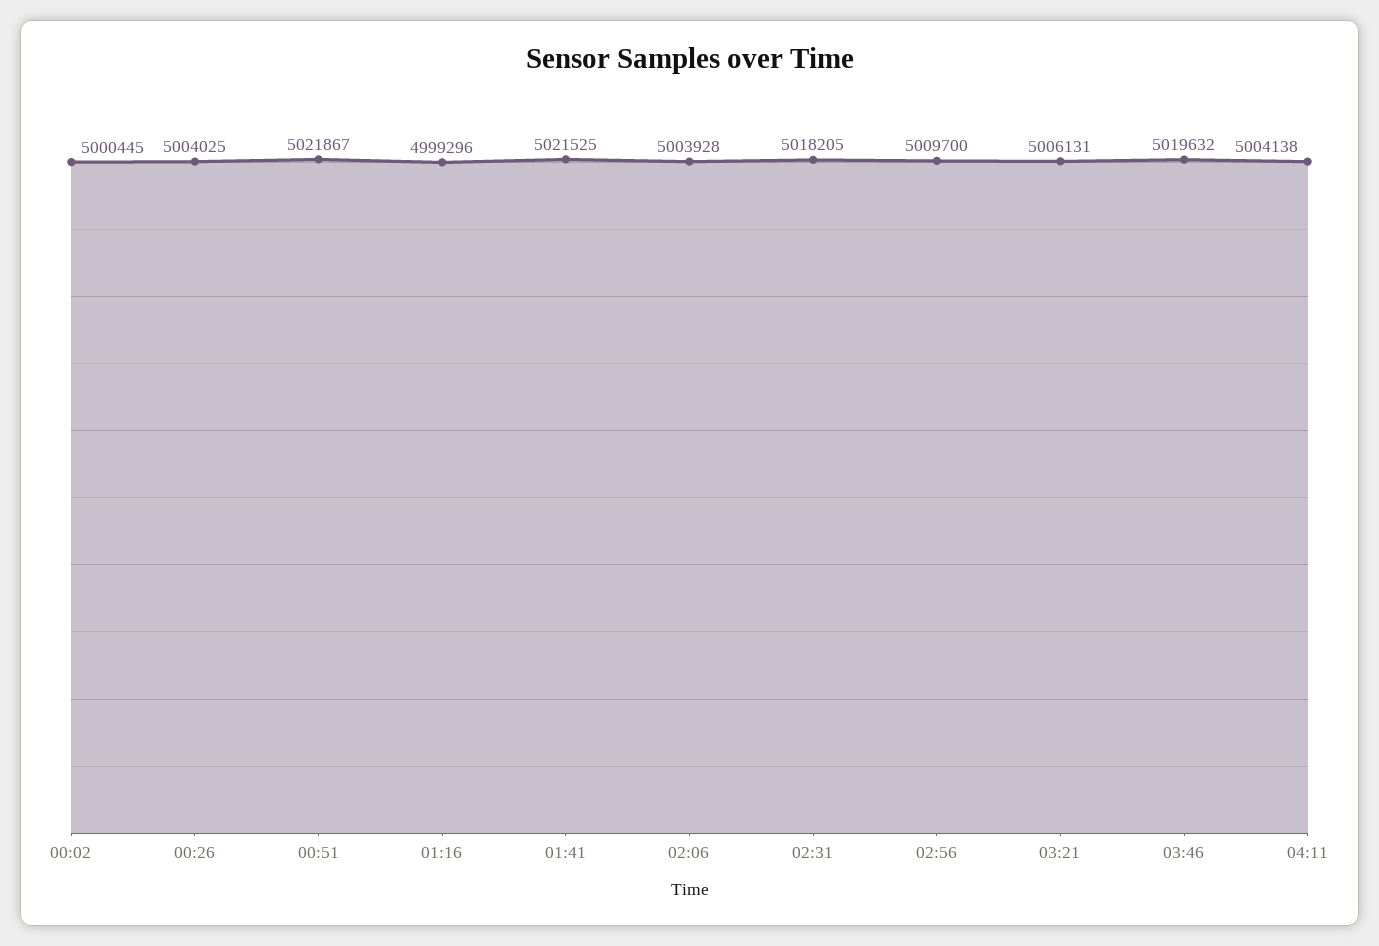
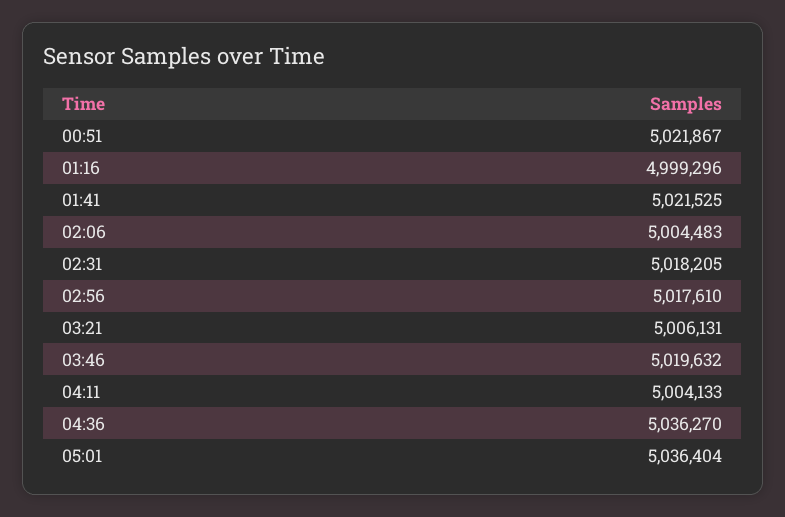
00:02: 5000445 -> none
00:26: 5004025 -> none
02:06: 5003928 -> 5004483
02:56: 5009700 -> 5017610
04:11: 5004138 -> 5004133
04:36: none -> 5036270
05:01: none -> 5036404

